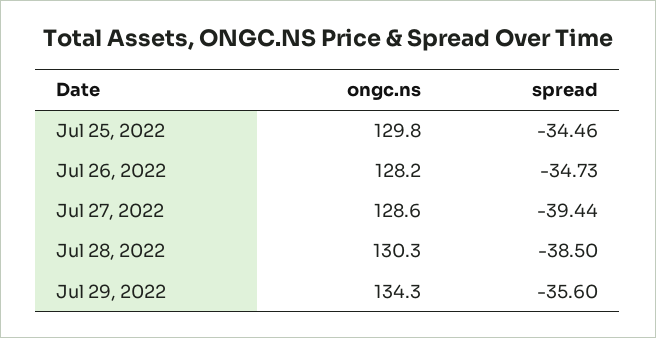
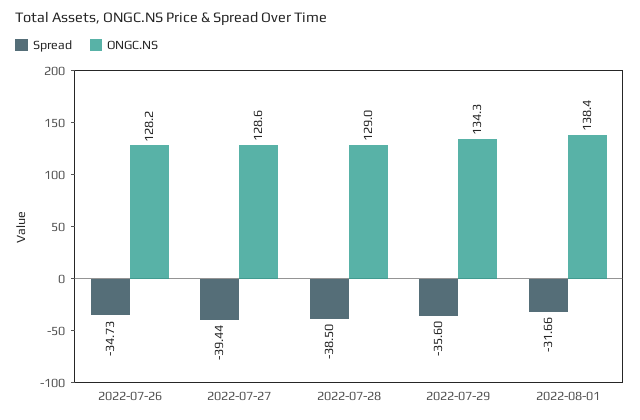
ongc.ns, Jul 25, 2022: 129.8 -> none
spread, Jul 25, 2022: -34.46 -> none
ongc.ns, Jul 28, 2022: 130.3 -> 129
spread, 2022-08-01: none -> -31.66
ongc.ns, 2022-08-01: none -> 138.4

